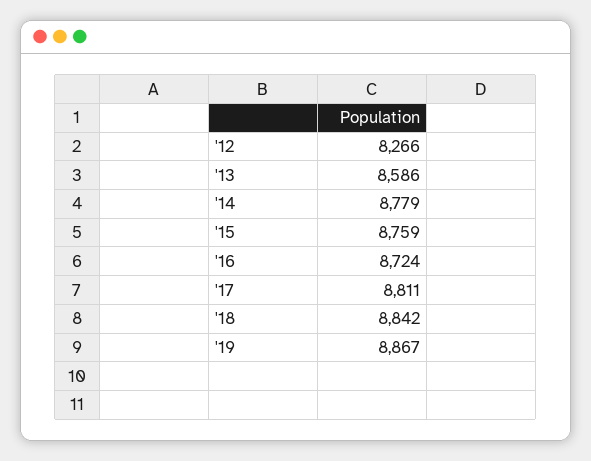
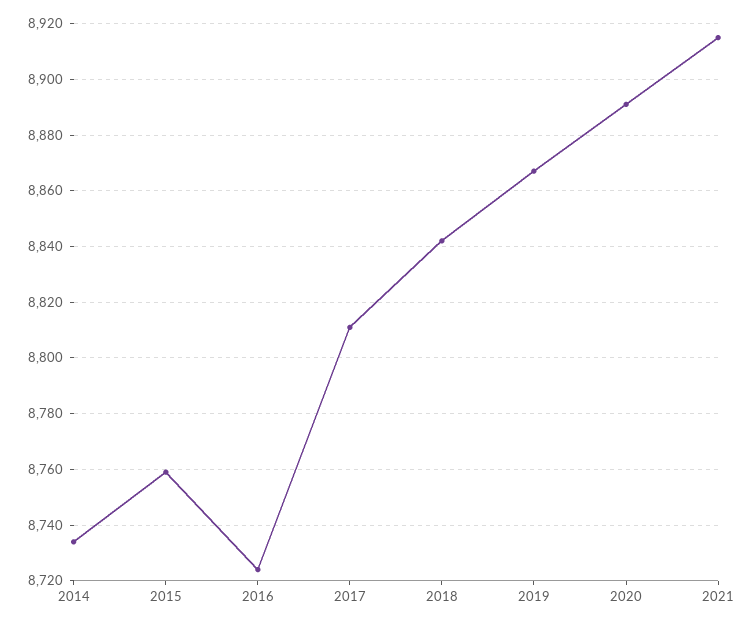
'12: 8266 -> none
'13: 8586 -> none
'14: 8779 -> 8735
2020: none -> 8890
2021: none -> 8915

